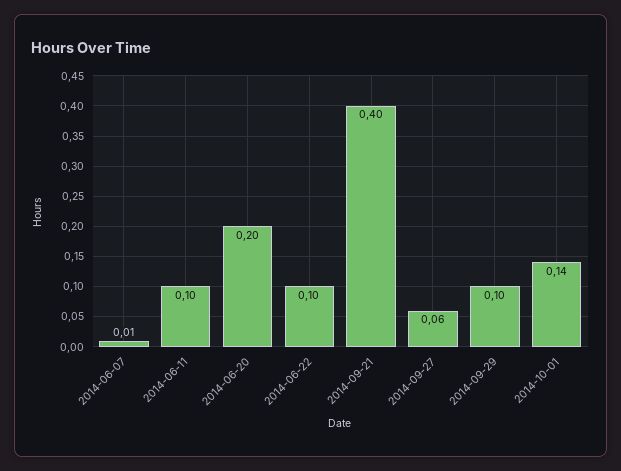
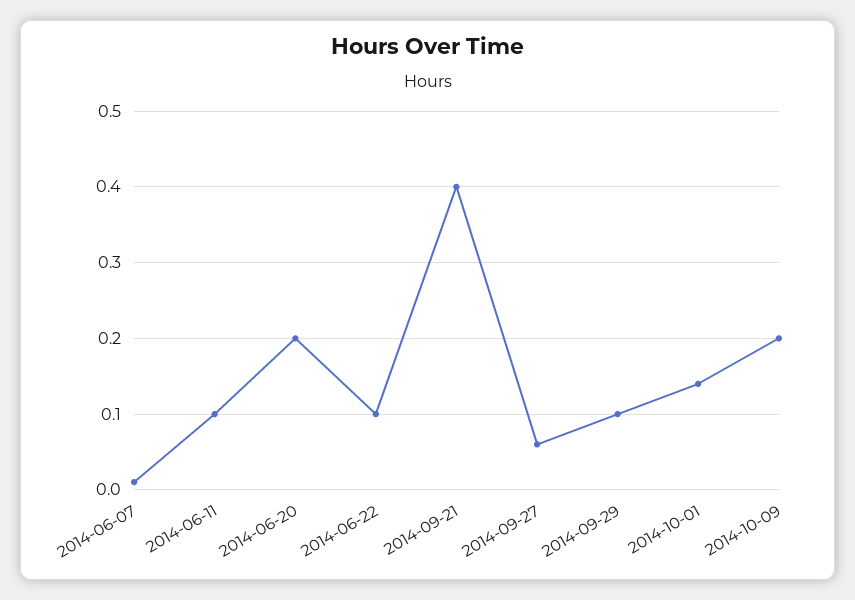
2014-10-09: none -> 0.2

